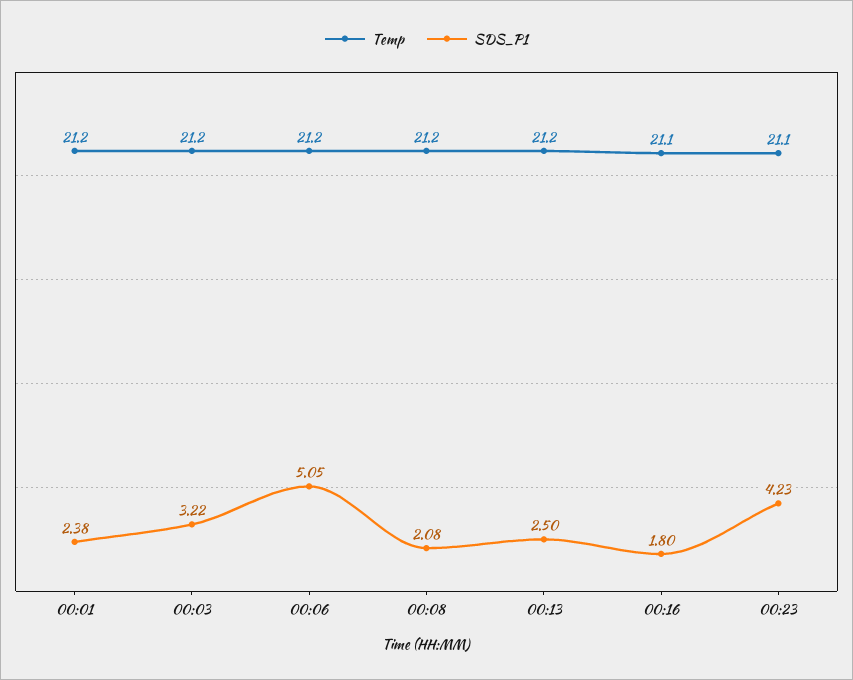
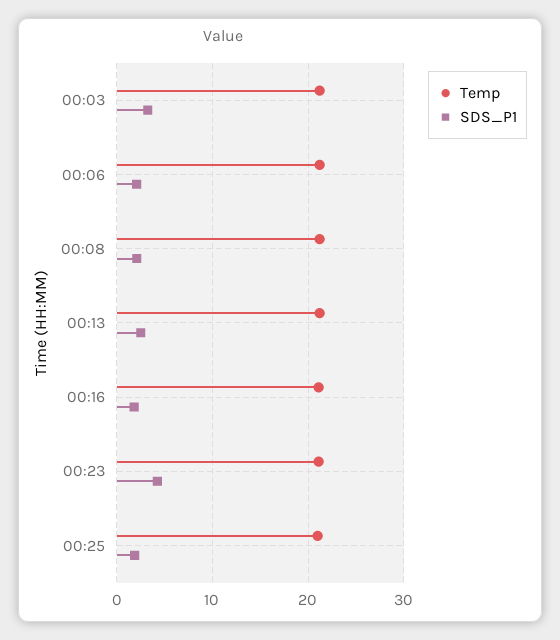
Temp, 00:01: 21.2 -> none
SDS_P1, 00:01: 2.38 -> none
SDS_P1, 00:06: 5.05 -> 2
Temp, 00:25: none -> 21
SDS_P1, 00:25: none -> 2

